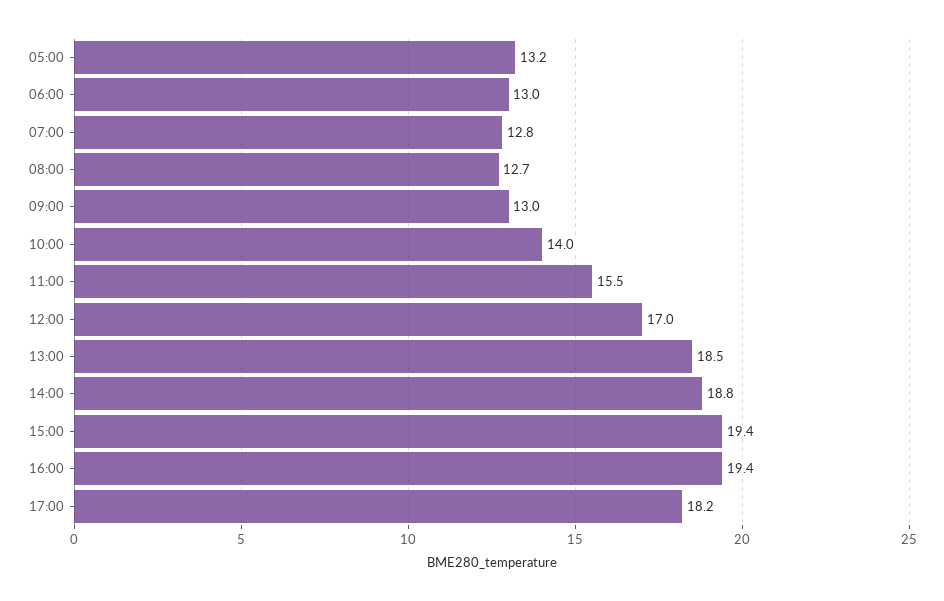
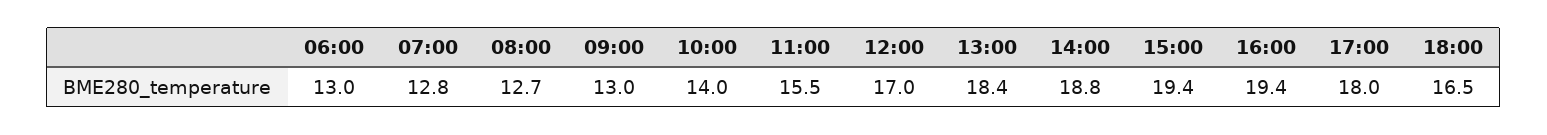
05:00: 13.2 -> none
13:00: 18.5 -> 18.4
17:00: 18.2 -> 18
18:00: none -> 16.5

